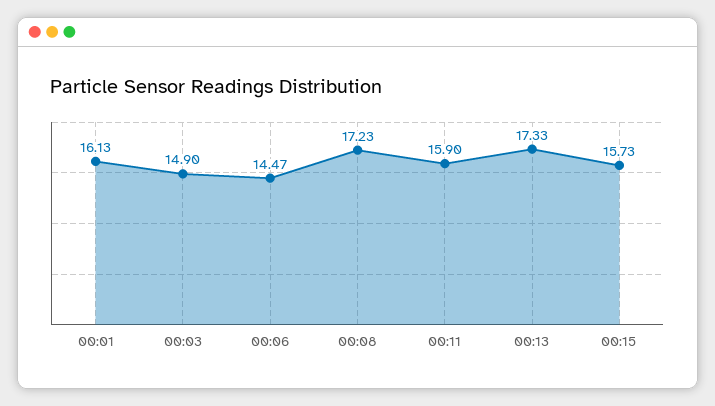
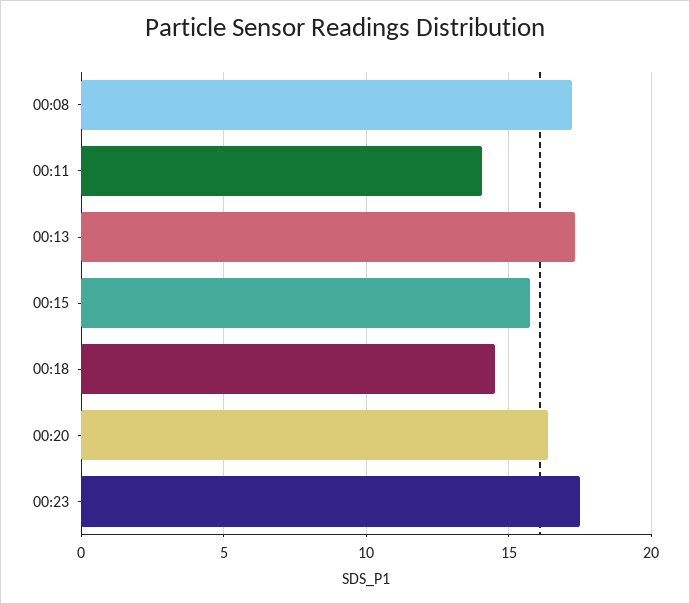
00:01: 16.13 -> none
00:03: 14.9 -> none
00:06: 14.47 -> none
00:11: 15.9 -> 14
00:18: none -> 14.5
00:20: none -> 16.5
00:23: none -> 17.5

